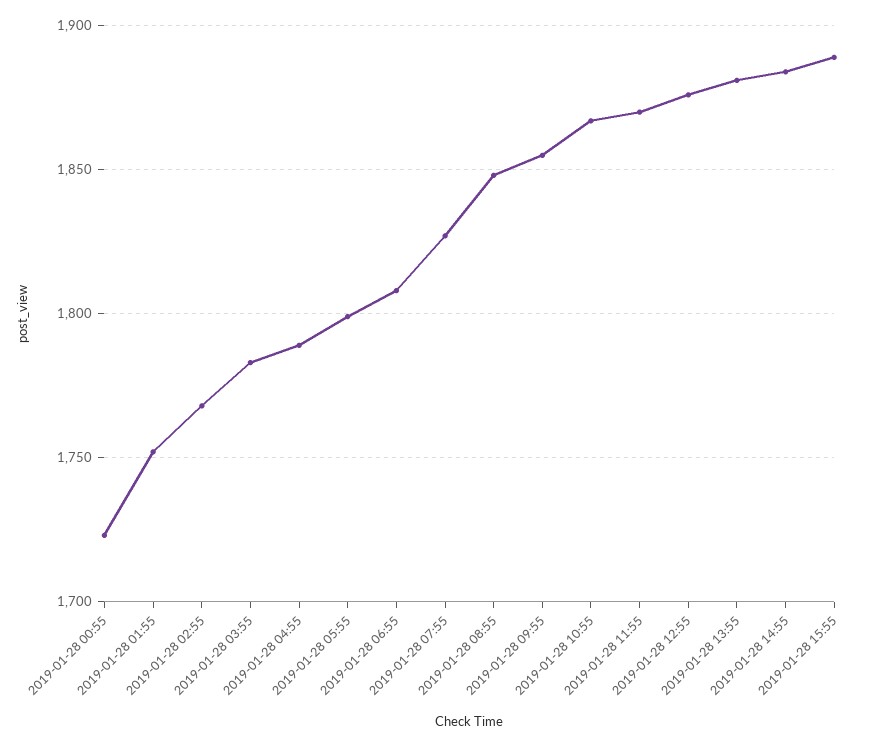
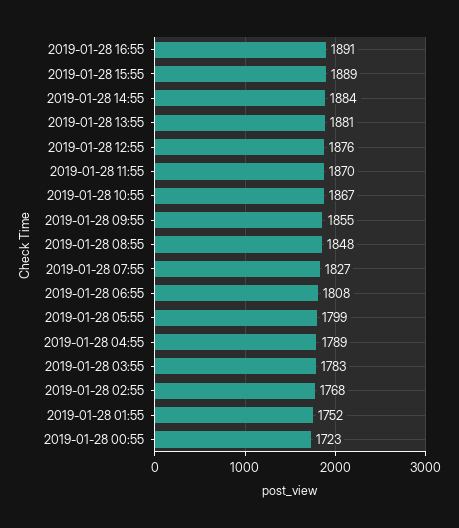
2019-01-28 16:55: none -> 1891

